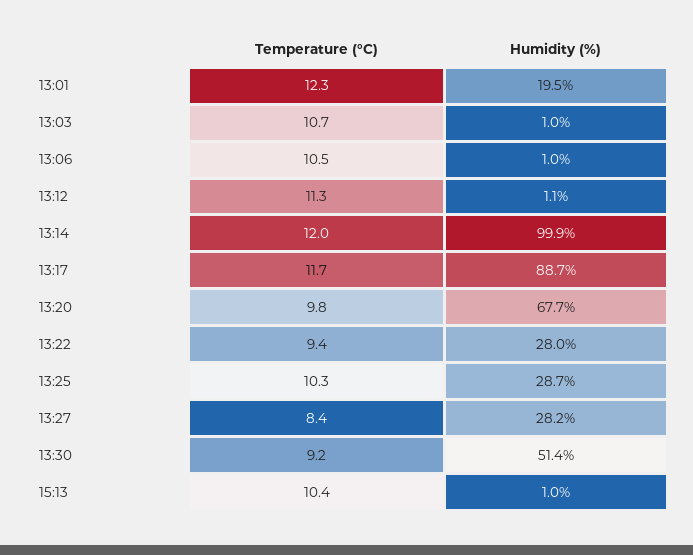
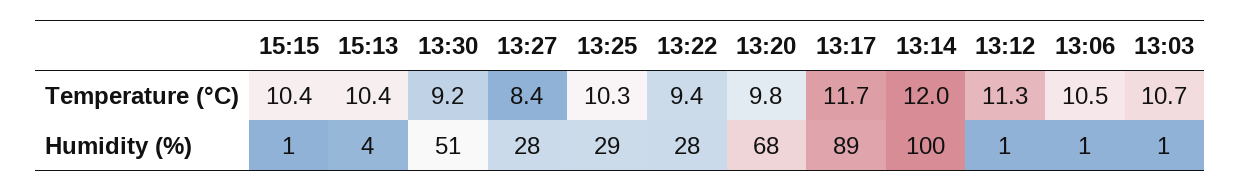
Temperature (°C), 13:01: 12.3 -> none
Humidity (%), 13:01: 19.5 -> none
Humidity (%), 15:13: 1 -> 4
Temperature (°C), 15:15: none -> 10.4
Humidity (%), 15:15: none -> 1

